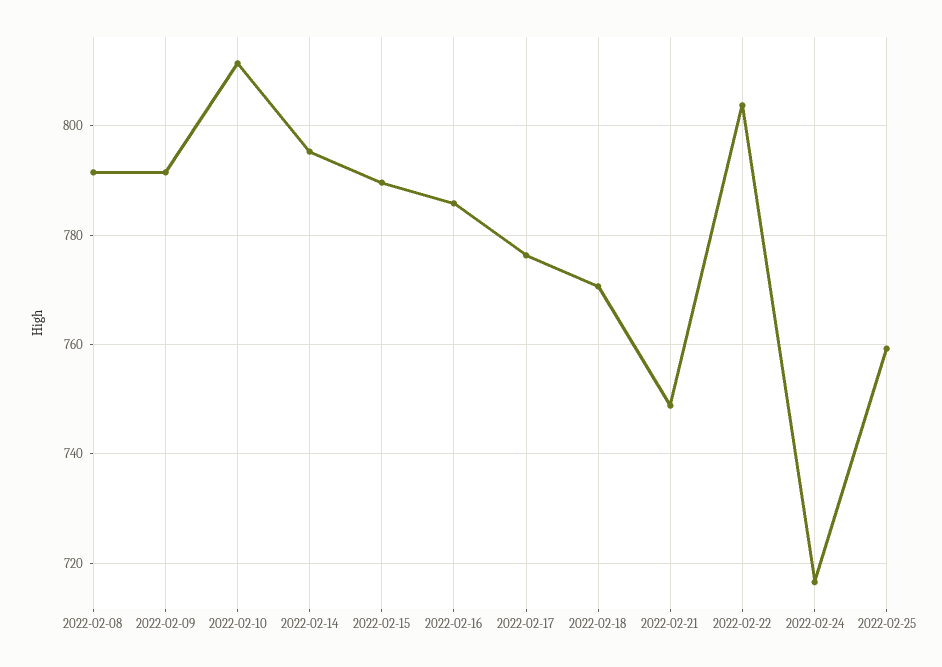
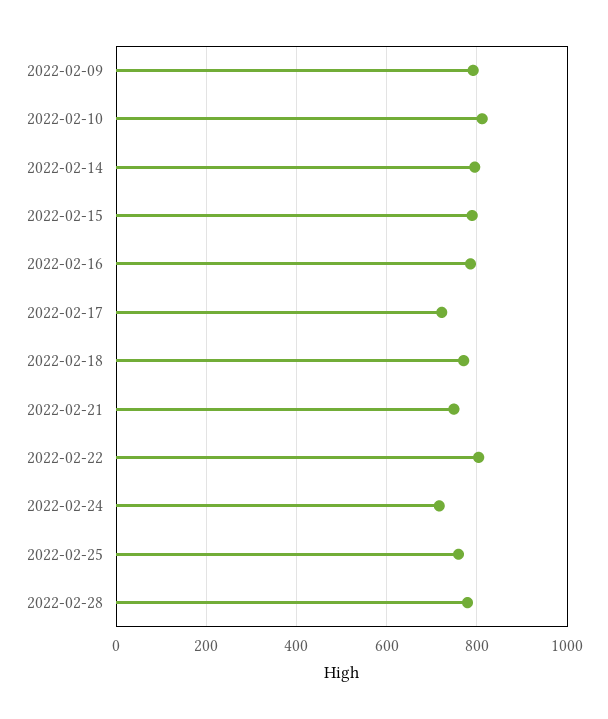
2022-02-08: 792 -> none
2022-02-17: 776 -> 720
2022-02-28: none -> 780

